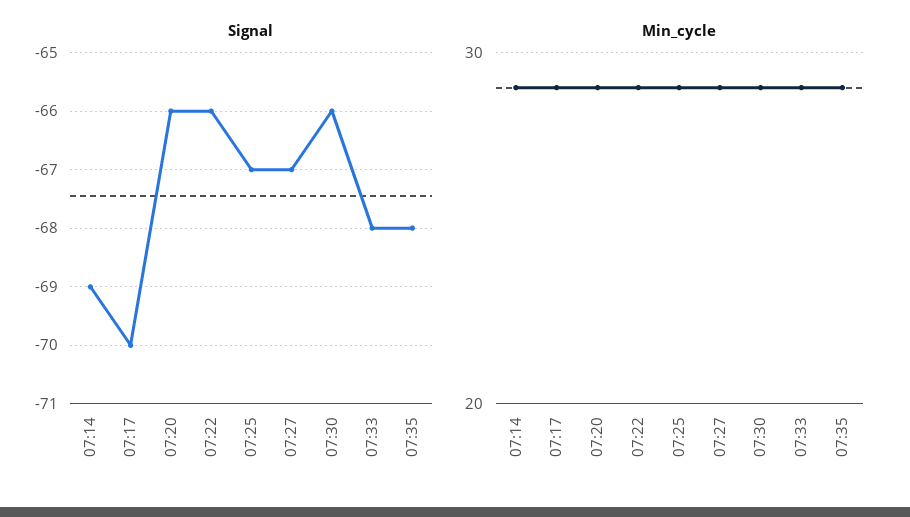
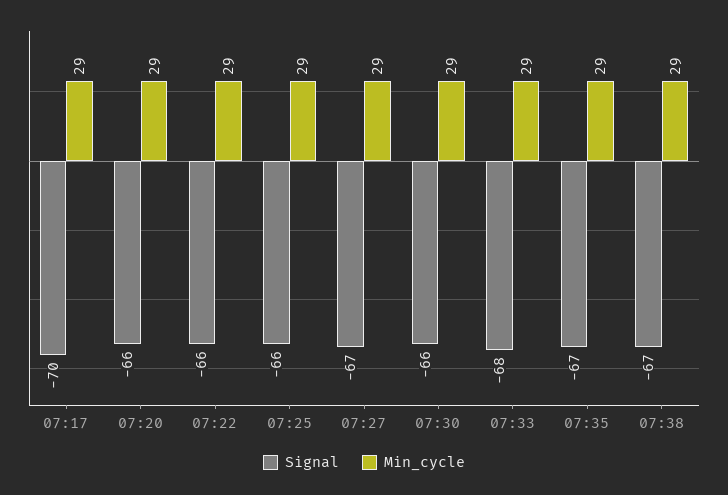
Signal, 07:14: -69 -> none
Signal, 07:25: -67 -> -66
Signal, 07:35: -68 -> -67
Min_cycle, 07:14: 29 -> none
Signal, 07:38: none -> -67
Min_cycle, 07:38: none -> 29

